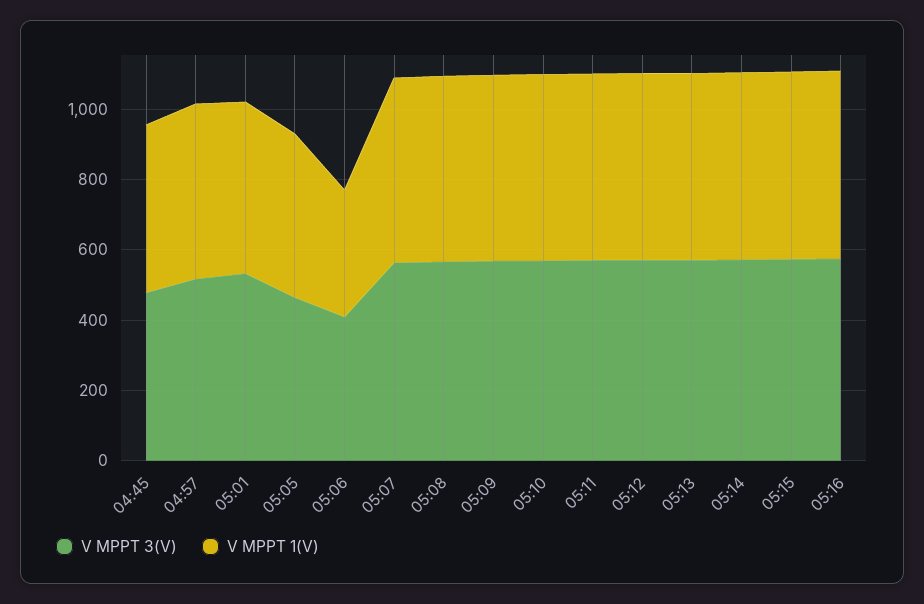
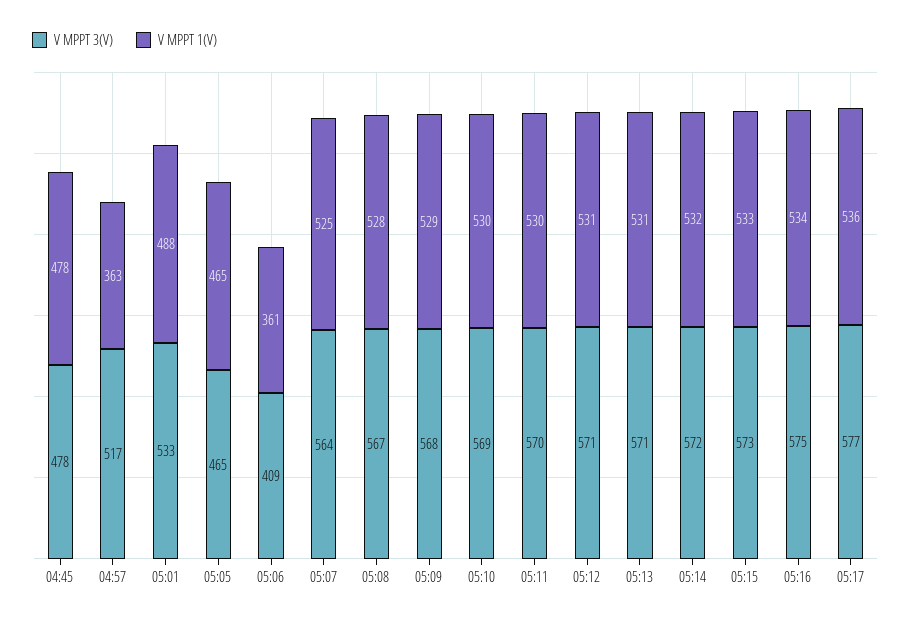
V MPPT 1(V), 04:57: 500 -> 363
V MPPT 3(V), 05:17: none -> 577
V MPPT 1(V), 05:17: none -> 536

